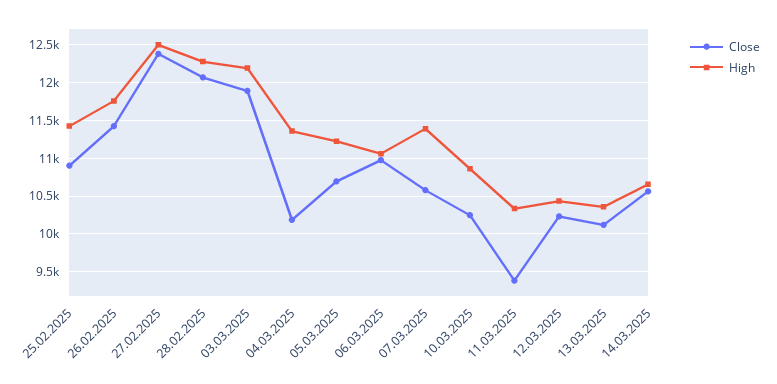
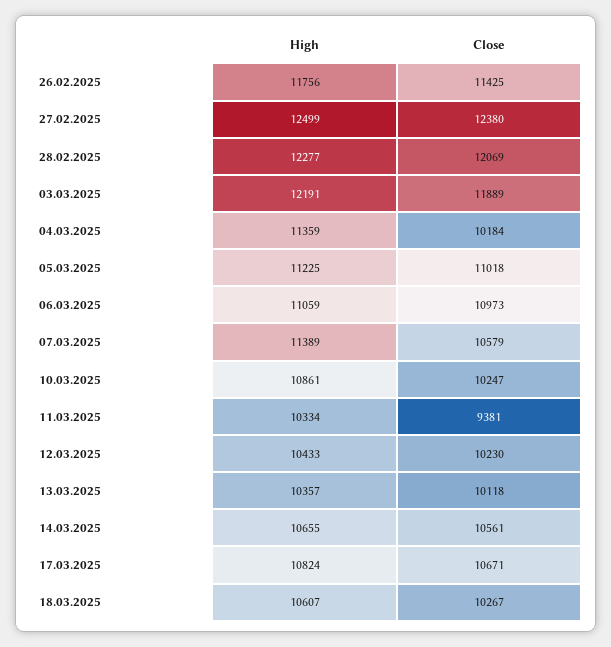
Close, 25.02.2025: 10900 -> none
High, 25.02.2025: 11400 -> none
Close, 05.03.2025: 10700 -> 11018
High, 17.03.2025: none -> 10824
Close, 17.03.2025: none -> 10671
High, 18.03.2025: none -> 10607
Close, 18.03.2025: none -> 10267

